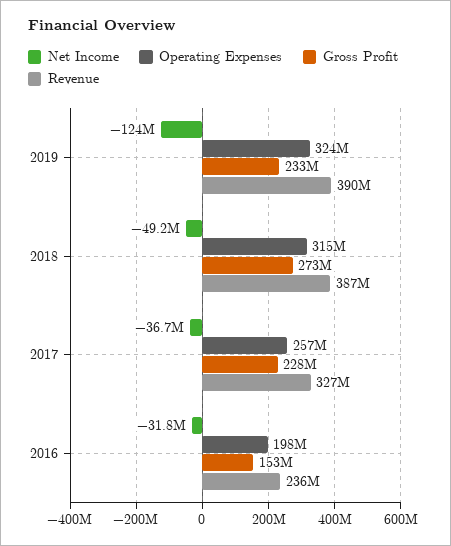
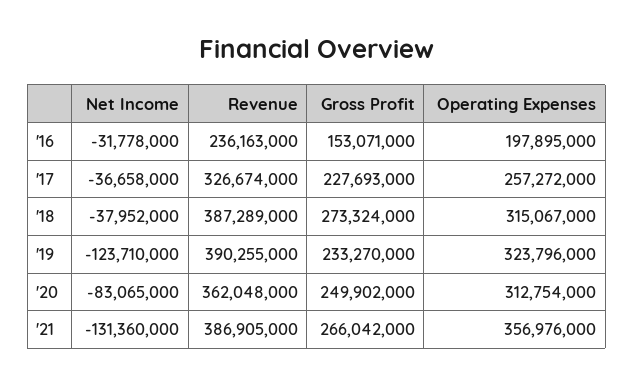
Net Income, 2018: -49200000 -> -37952000
Net Income, '20: none -> -83065000
Revenue, '20: none -> 362048000
Gross Profit, '20: none -> 249902000
Operating Expenses, '20: none -> 312754000
Net Income, '21: none -> -131360000
Revenue, '21: none -> 386905000
Gross Profit, '21: none -> 266042000
Operating Expenses, '21: none -> 356976000

